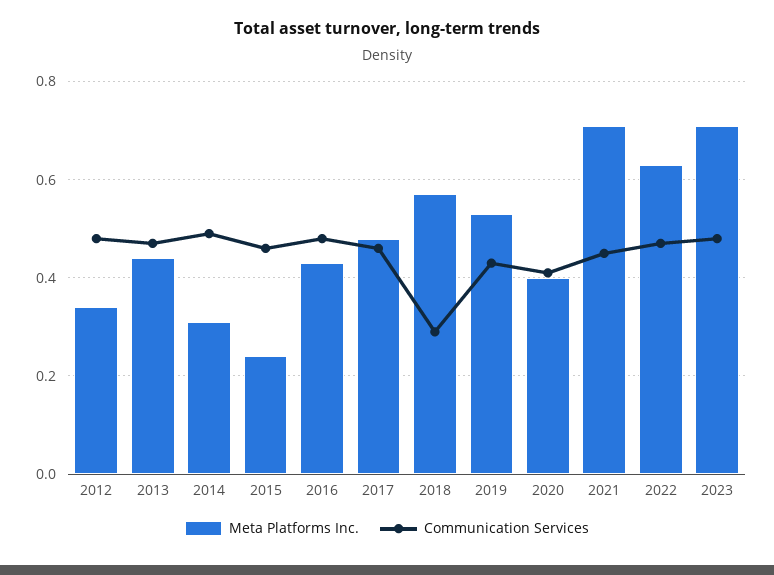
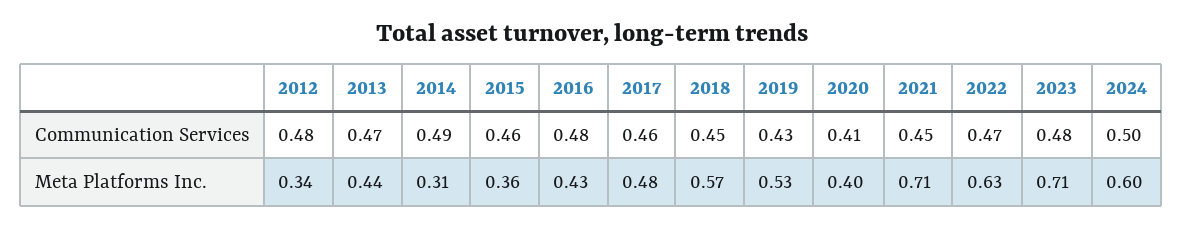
Meta Platforms Inc., 2015: 0.25 -> 0.36
Communication Services, 2018: 0.3 -> 0.45
Communication Services, 2024: none -> 0.5
Meta Platforms Inc., 2024: none -> 0.6

